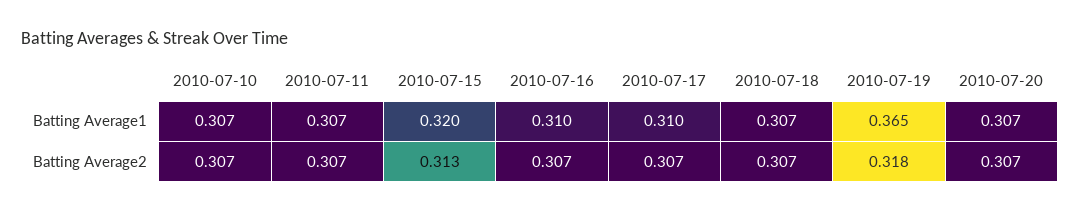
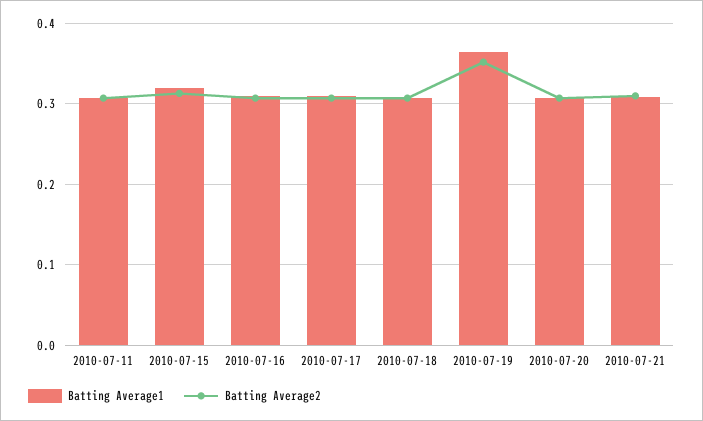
Batting Average1, 2010-07-10: 0.307 -> none
Batting Average2, 2010-07-10: 0.307 -> none
Batting Average2, 2010-07-19: 0.318 -> 0.35
Batting Average1, 2010-07-21: none -> 0.31
Batting Average2, 2010-07-21: none -> 0.31

